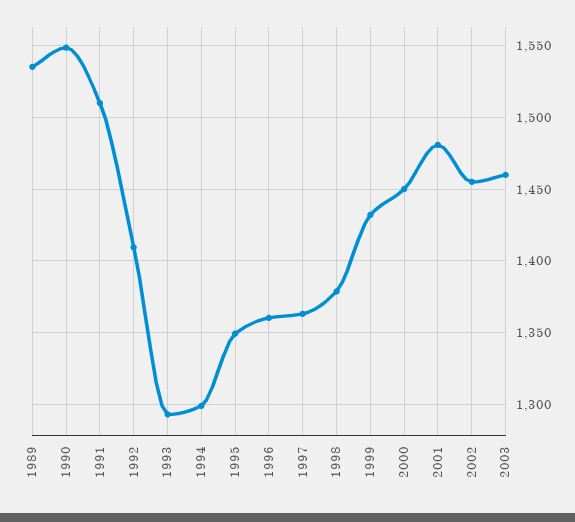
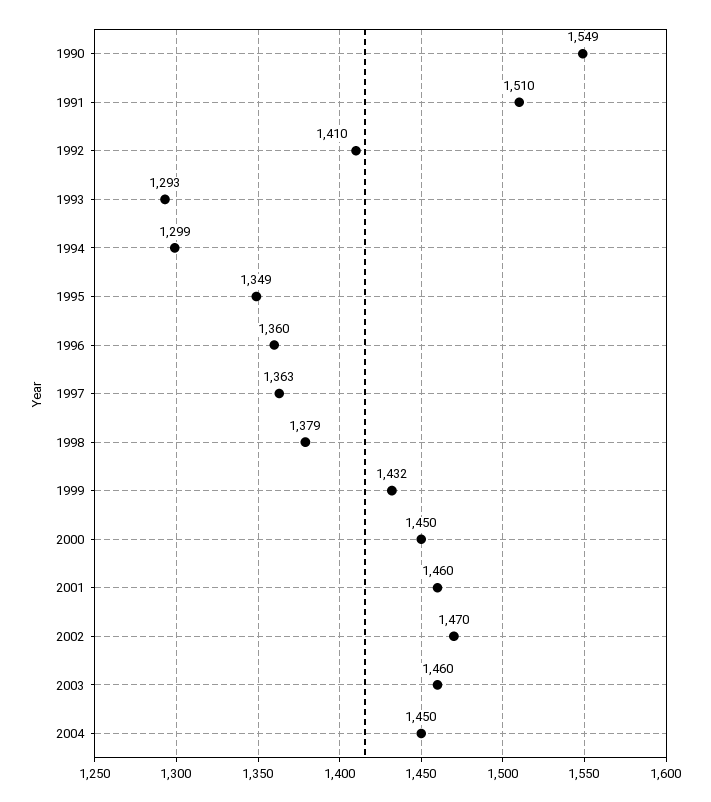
1989: 1535 -> none
2001: 1480 -> 1460
2002: 1455 -> 1470
2004: none -> 1450

